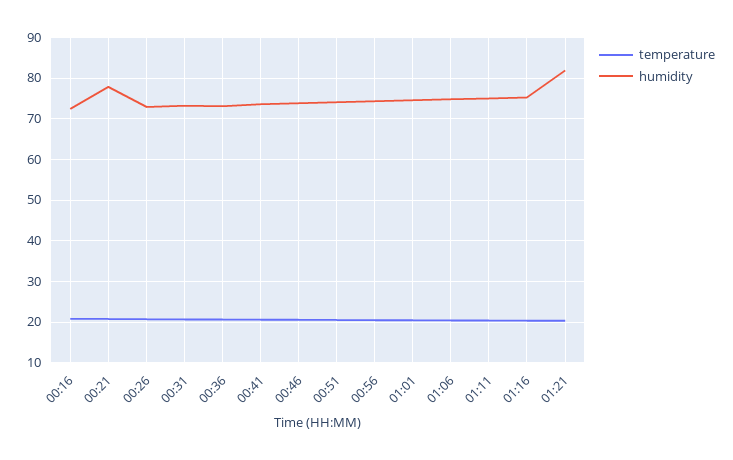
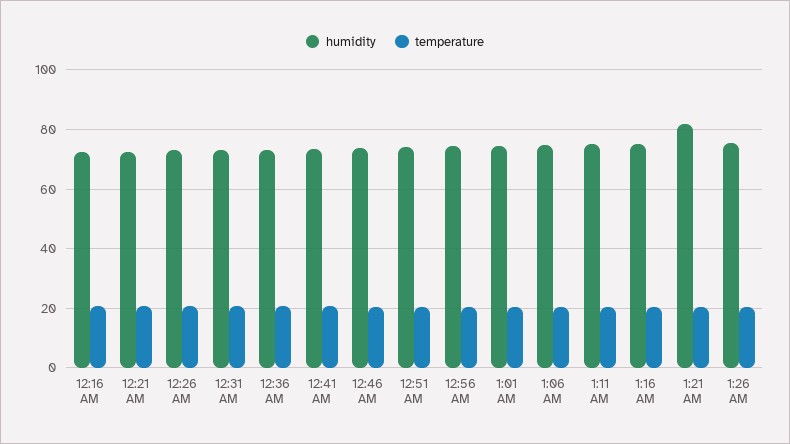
humidity, 00:21: 78 -> 72.5
humidity, 1:26 AM: none -> 75
temperature, 1:26 AM: none -> 20

